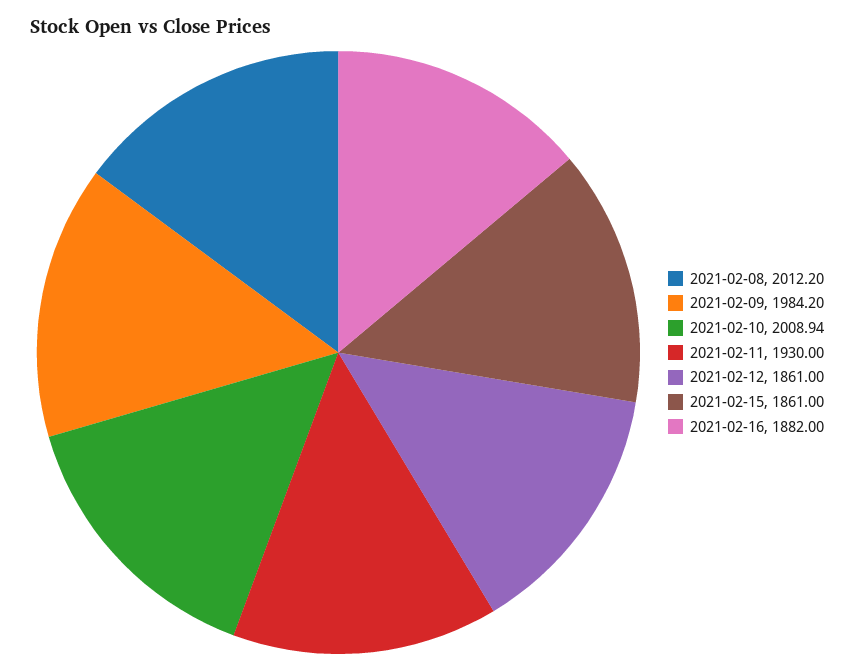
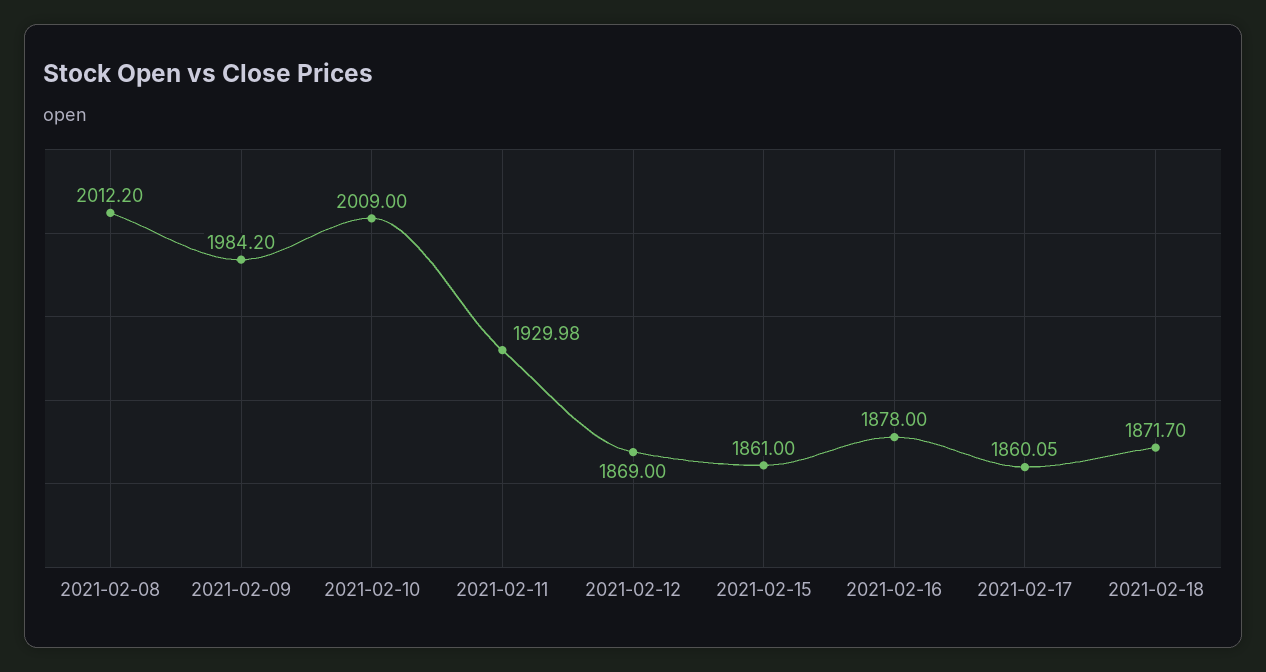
2021-02-10: 2008.94 -> 2009
2021-02-11: 1930 -> 1929.98
2021-02-12: 1861 -> 1869
2021-02-16: 1882 -> 1878
2021-02-17: none -> 1860.05
2021-02-18: none -> 1871.7

